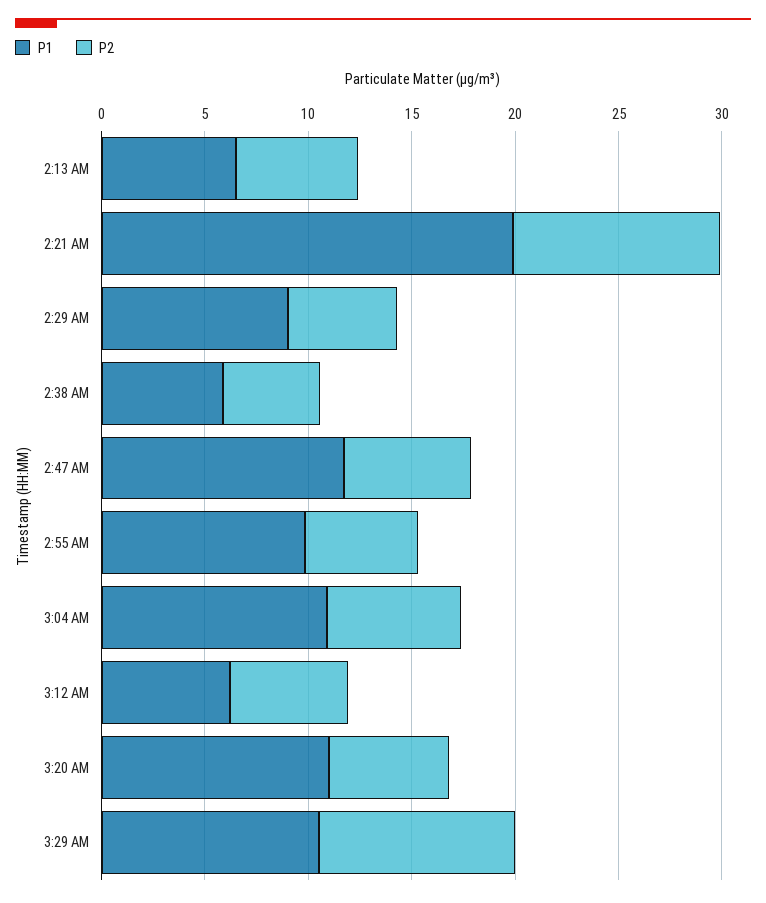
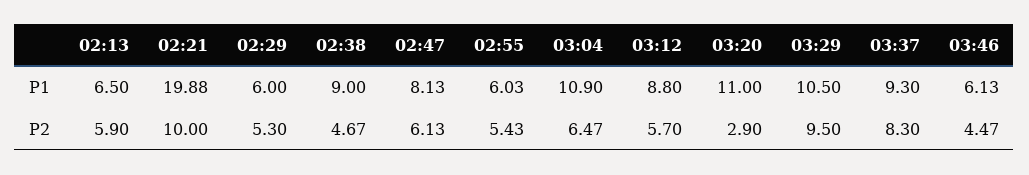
P1, 2:29 AM: 9 -> 6
P1, 2:38 AM: 6 -> 9
P1, 2:47 AM: 12 -> 8.13
P1, 2:55 AM: 10 -> 6.03
P1, 3:12 AM: 6 -> 8.8
P2, 3:20 AM: 6 -> 2.9
P1, 03:37: none -> 9.3
P1, 03:46: none -> 6.13
P2, 03:37: none -> 8.3
P2, 03:46: none -> 4.47

